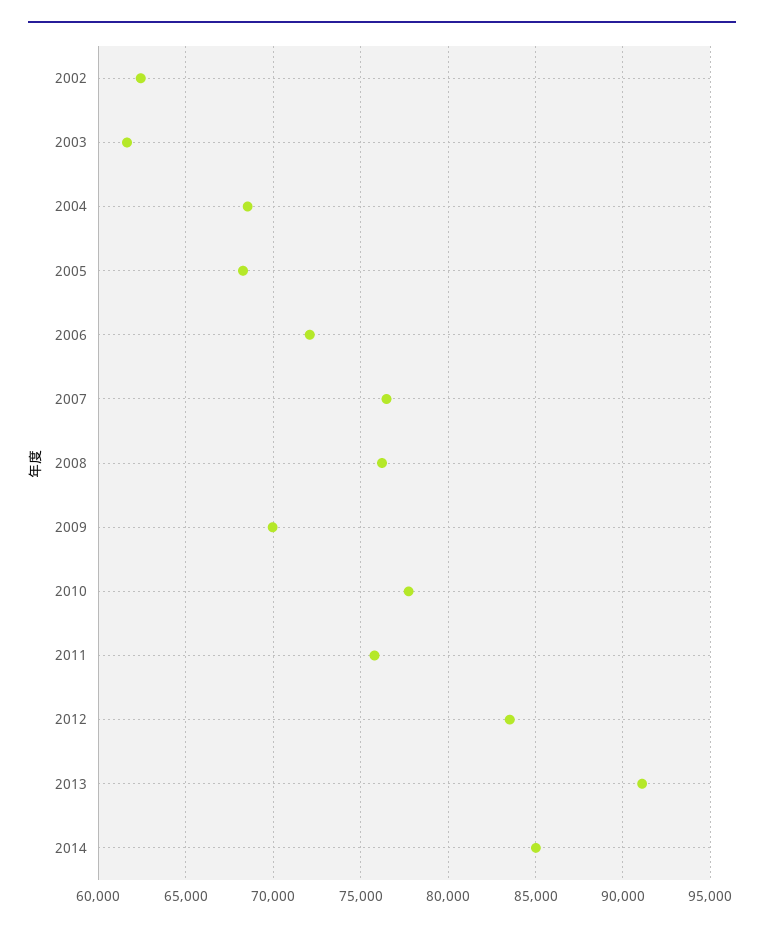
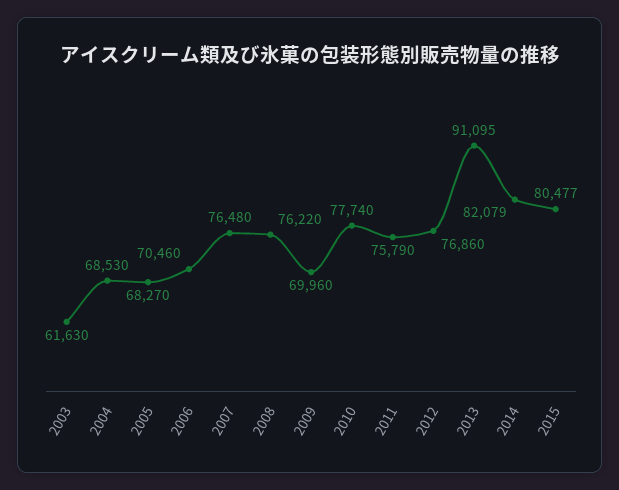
2002: 62500 -> none
2006: 72000 -> 70460
2012: 83500 -> 76860
2014: 85000 -> 82079
2015: none -> 80477

